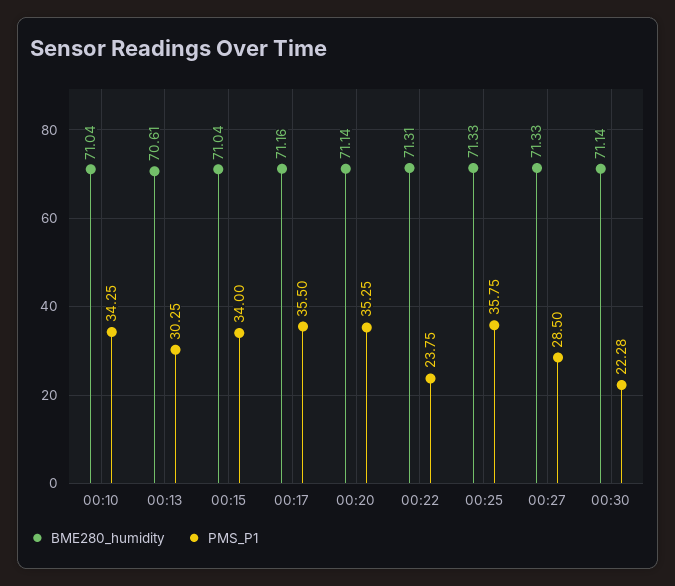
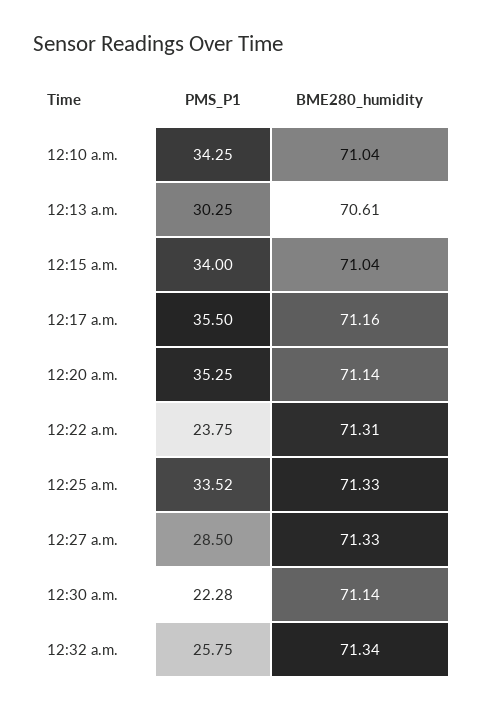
PMS_P1, 00:25: 35.75 -> 33.52
PMS_P1, 12:32 a.m.: none -> 25.75
BME280_humidity, 12:32 a.m.: none -> 71.34

